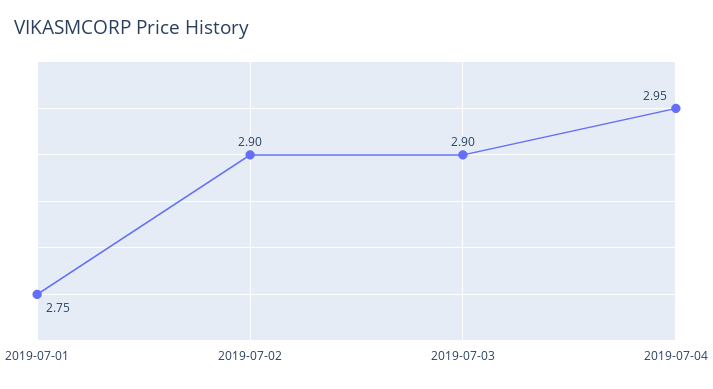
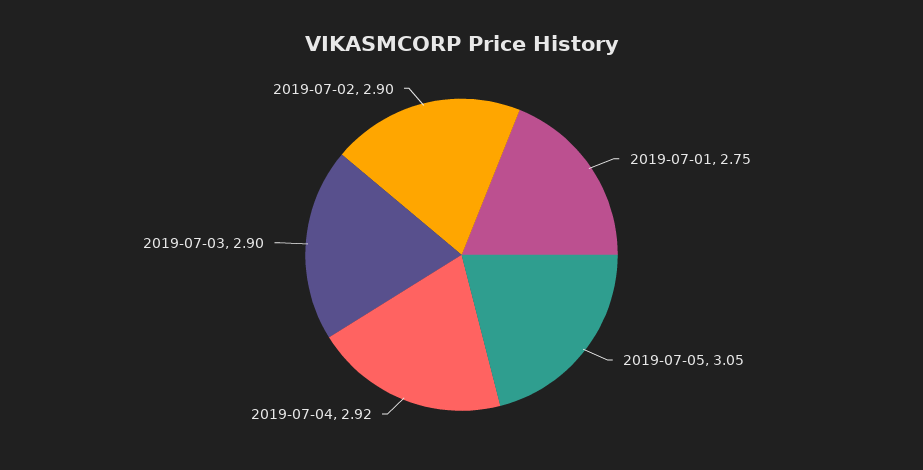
2019-07-04: 2.95 -> 2.92
2019-07-05: none -> 3.05

